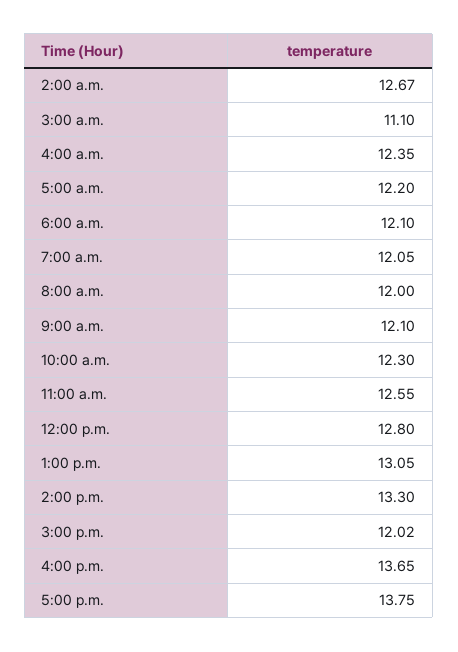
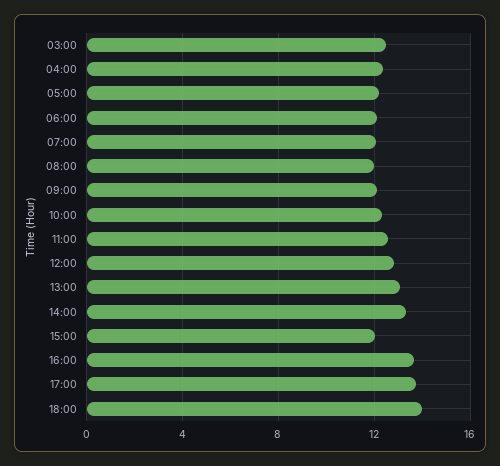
2:00 a.m.: 12.67 -> none
3:00 a.m.: 11.1 -> 12.5
18:00: none -> 14

